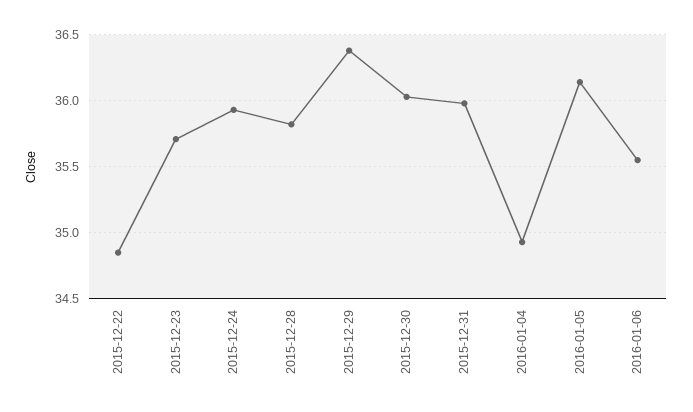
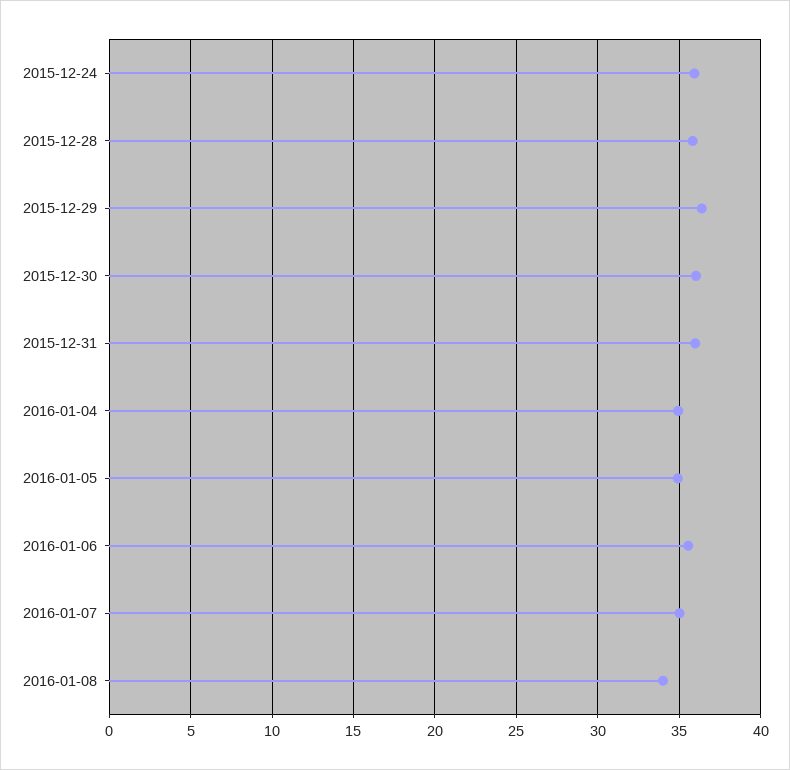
2015-12-22: 34.85 -> none
2015-12-23: 35.7 -> none
2016-01-05: 36.15 -> 35
2016-01-07: none -> 35
2016-01-08: none -> 34

